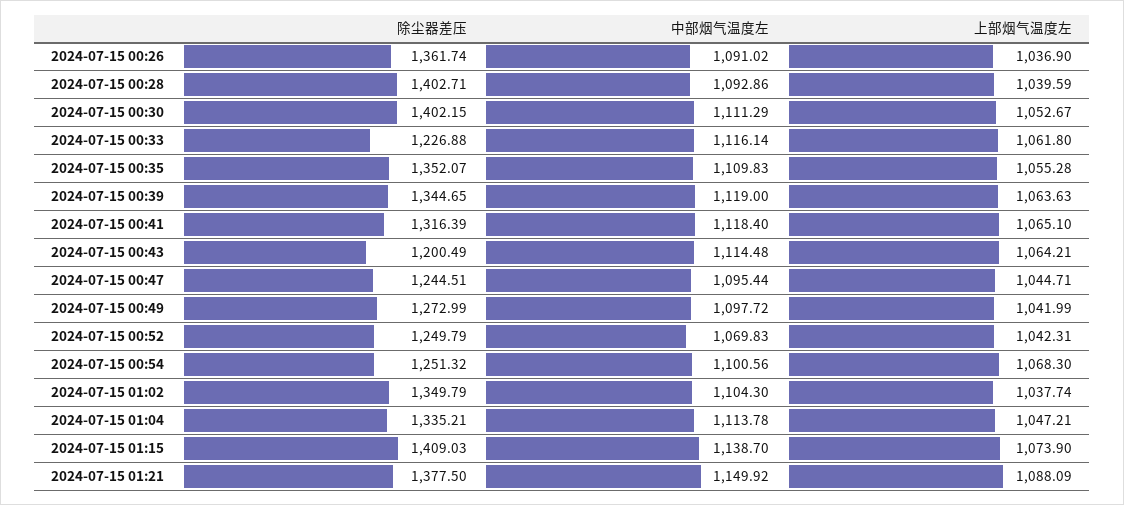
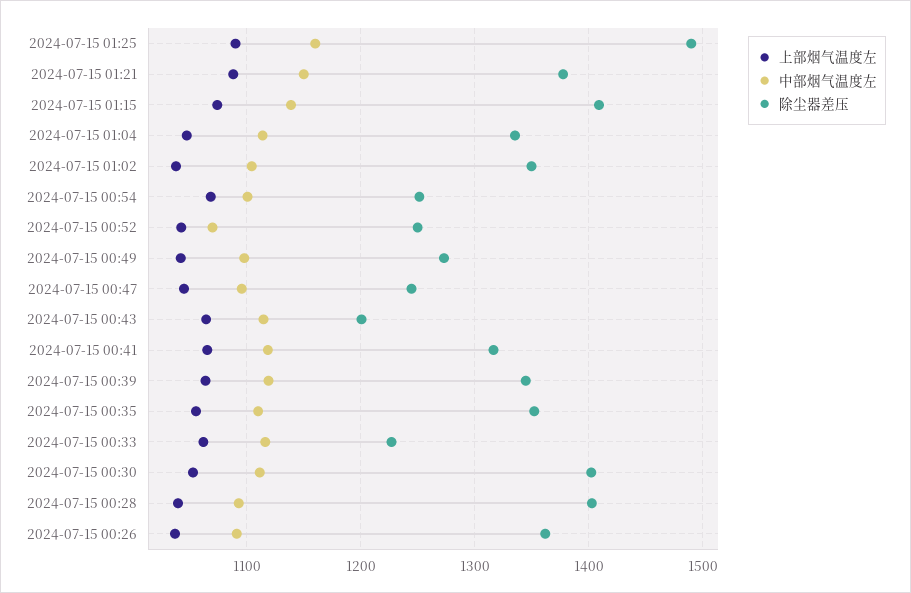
上部烟气温度左, 2024-07-15 01:25: none -> 1090
中部烟气温度左, 2024-07-15 01:25: none -> 1160
除尘器差压, 2024-07-15 01:25: none -> 1490

